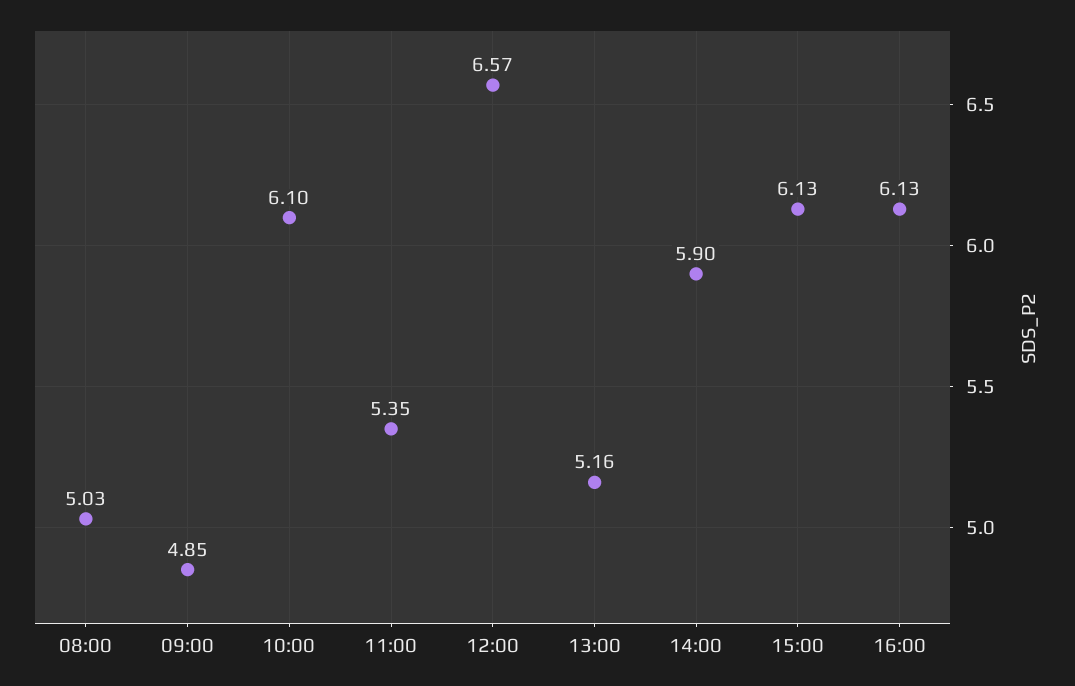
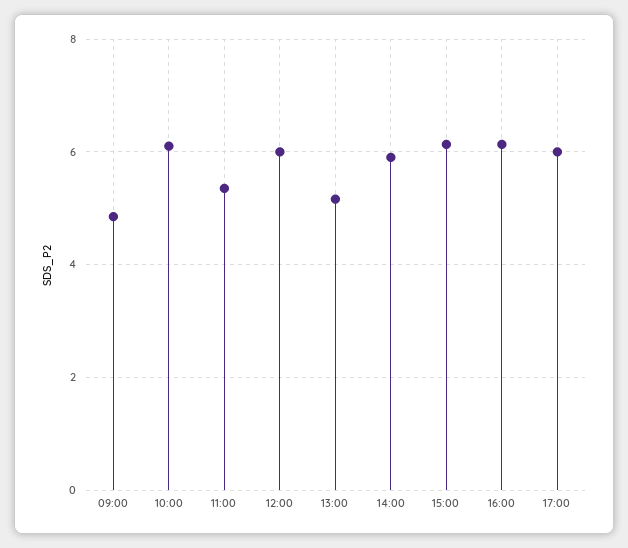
08:00: 5.03 -> none
12:00: 6.57 -> 6
17:00: none -> 6

